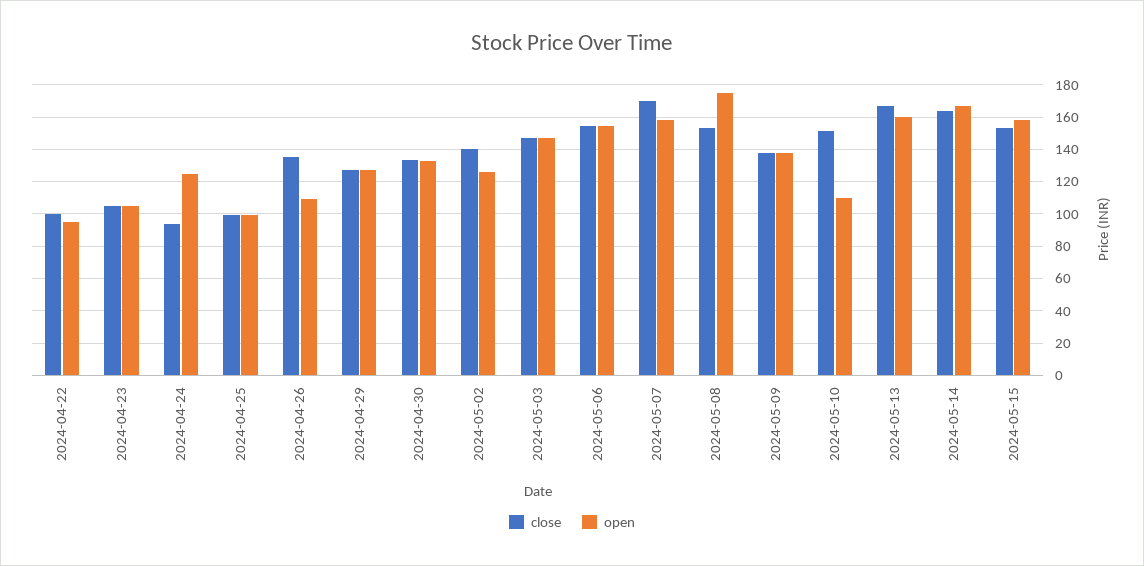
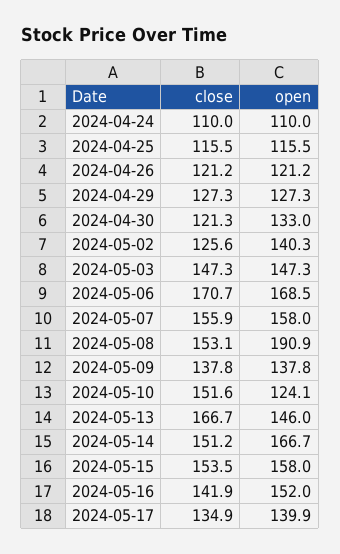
close, 2024-04-22: 100 -> none
open, 2024-04-22: 95 -> none
close, 2024-04-23: 105 -> none
open, 2024-04-23: 105 -> none
close, 2024-04-24: 95 -> 110
open, 2024-04-24: 125 -> 110
close, 2024-04-25: 100 -> 115.5
open, 2024-04-25: 100 -> 115.5
close, 2024-04-26: 135 -> 121.2
open, 2024-04-26: 110 -> 121.2
close, 2024-04-30: 135 -> 121.3
close, 2024-05-02: 140 -> 125.6
open, 2024-05-02: 125 -> 140.3
close, 2024-05-06: 155 -> 170.7
open, 2024-05-06: 155 -> 168.5
close, 2024-05-07: 170 -> 155.9
open, 2024-05-08: 175 -> 190.9
open, 2024-05-10: 110 -> 124.1
open, 2024-05-13: 160 -> 146
close, 2024-05-14: 165 -> 151.2
close, 2024-05-16: none -> 141.9
open, 2024-05-16: none -> 152
close, 2024-05-17: none -> 134.9
open, 2024-05-17: none -> 139.9

